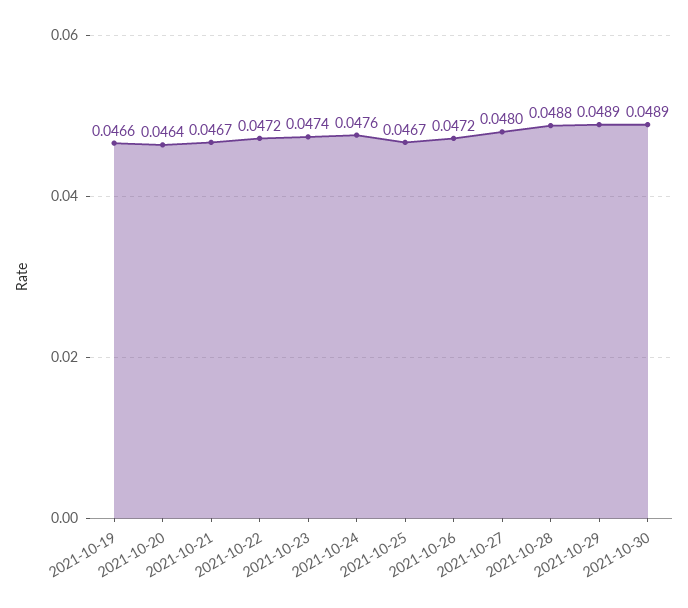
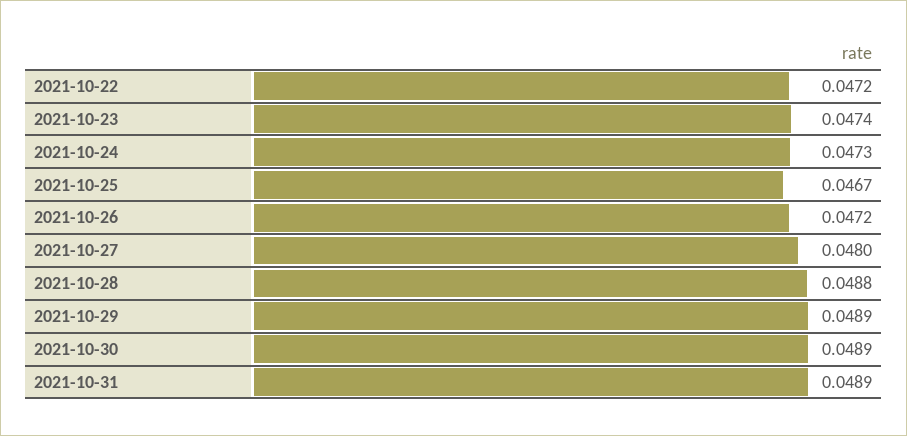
2021-10-19: 0.0466 -> none
2021-10-20: 0.0464 -> none
2021-10-21: 0.0467 -> none
2021-10-24: 0.0476 -> 0.0473
2021-10-31: none -> 0.0489

